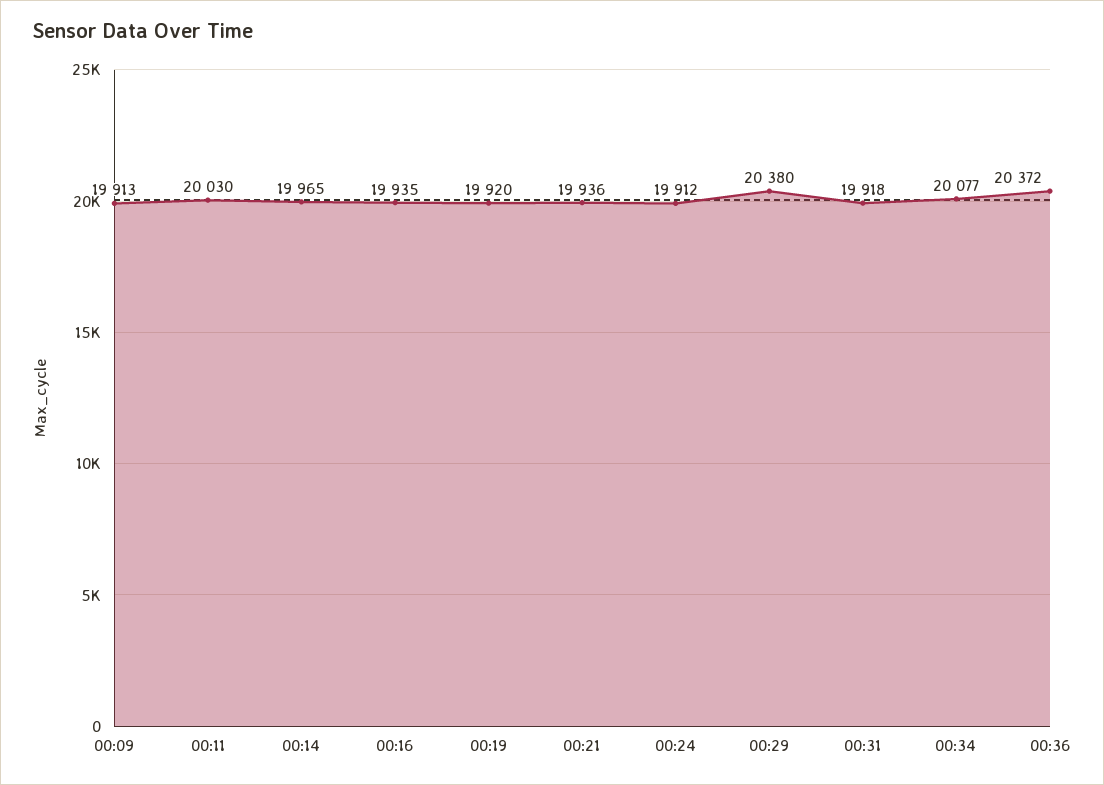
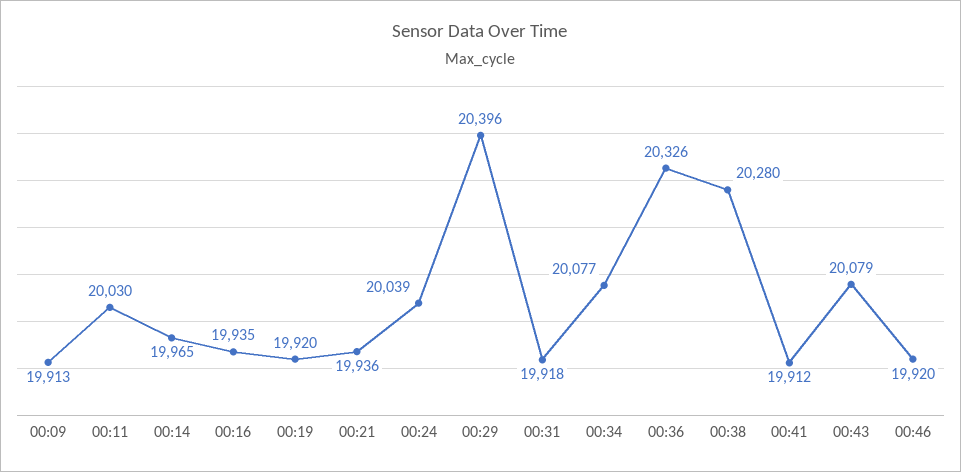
00:24: 19912 -> 20039
00:29: 20380 -> 20396
00:36: 20372 -> 20326
00:38: none -> 20280
00:41: none -> 19912
00:43: none -> 20079
00:46: none -> 19920

